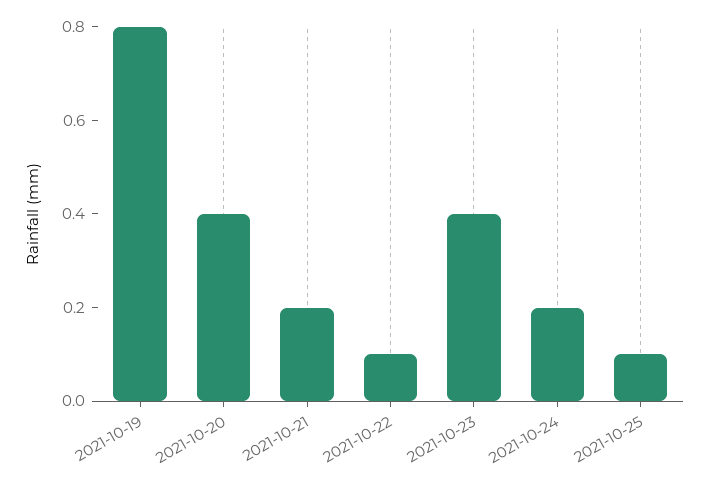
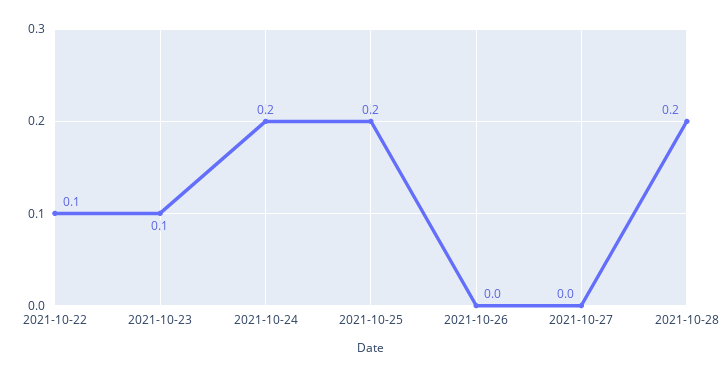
2021-10-19: 0.8 -> none
2021-10-20: 0.4 -> none
2021-10-21: 0.2 -> none
2021-10-23: 0.4 -> 0.1
2021-10-25: 0.1 -> 0.2
2021-10-26: none -> 0
2021-10-27: none -> 0
2021-10-28: none -> 0.2

